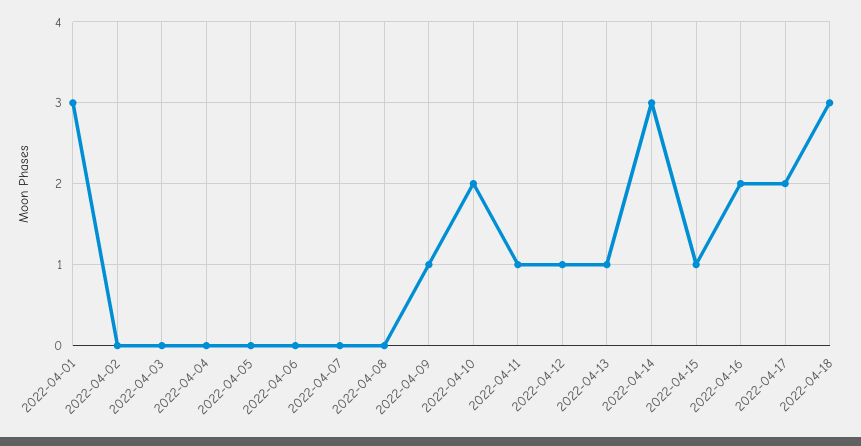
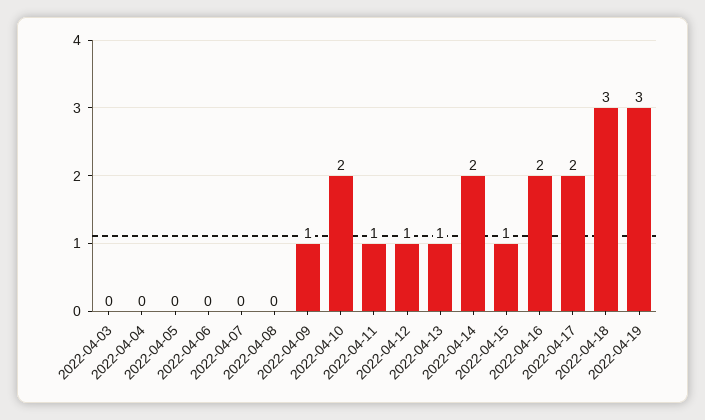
2022-04-01: 3 -> none
2022-04-02: 0 -> none
2022-04-14: 3 -> 2
2022-04-19: none -> 3

